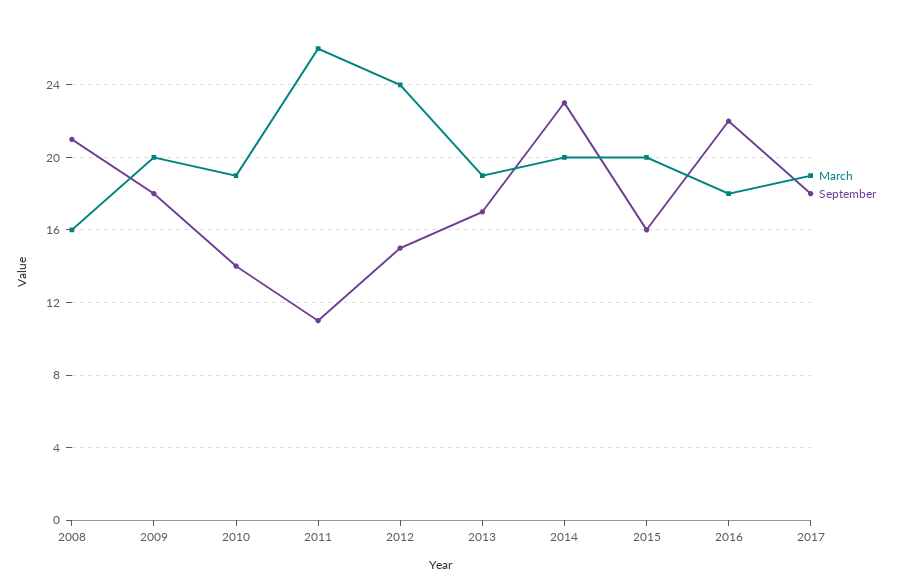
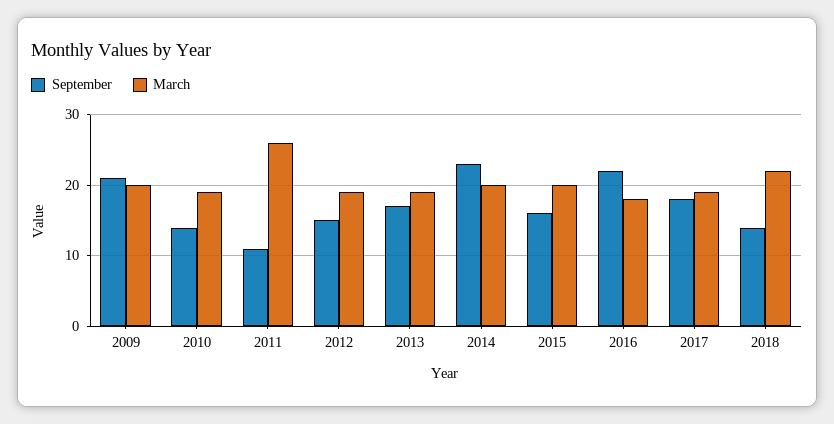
March, 2008: 16 -> none
September, 2008: 21 -> none
September, 2009: 18 -> 21
March, 2012: 24 -> 19
September, 2018: none -> 14
March, 2018: none -> 22

